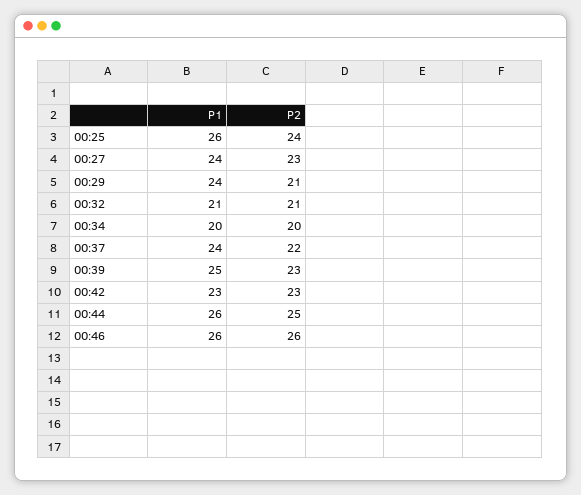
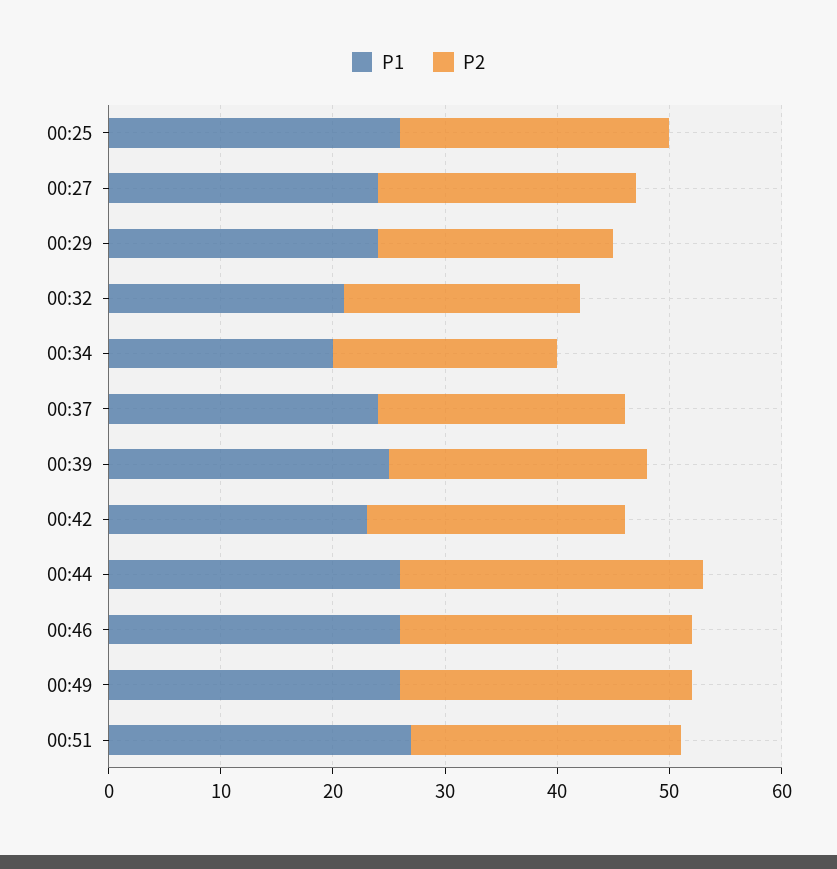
P2, 00:44: 25 -> 27
P1, 00:49: none -> 26
P2, 00:49: none -> 26
P1, 00:51: none -> 27
P2, 00:51: none -> 24

